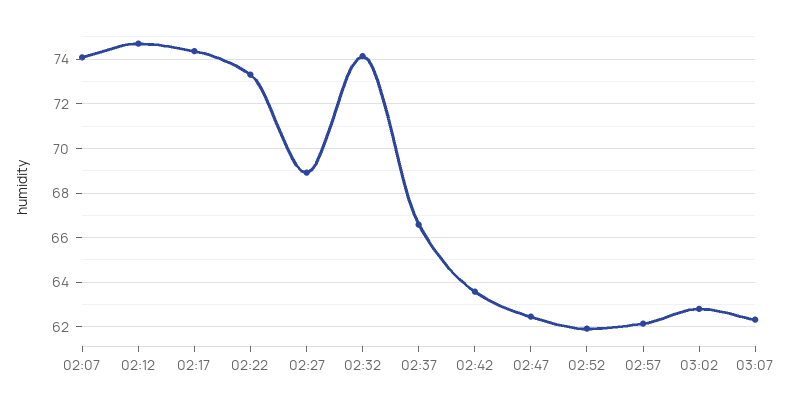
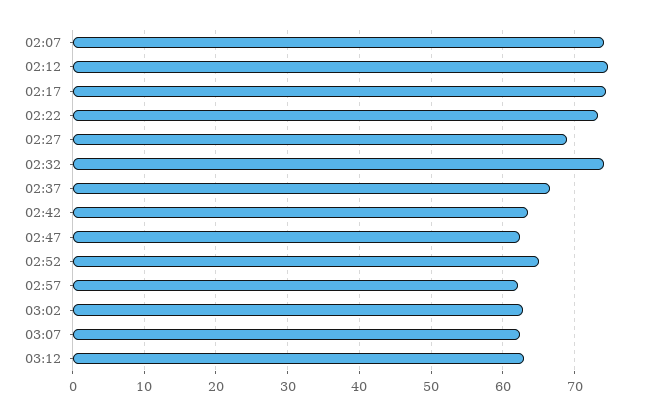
02:52: 62 -> 65
03:12: none -> 63

